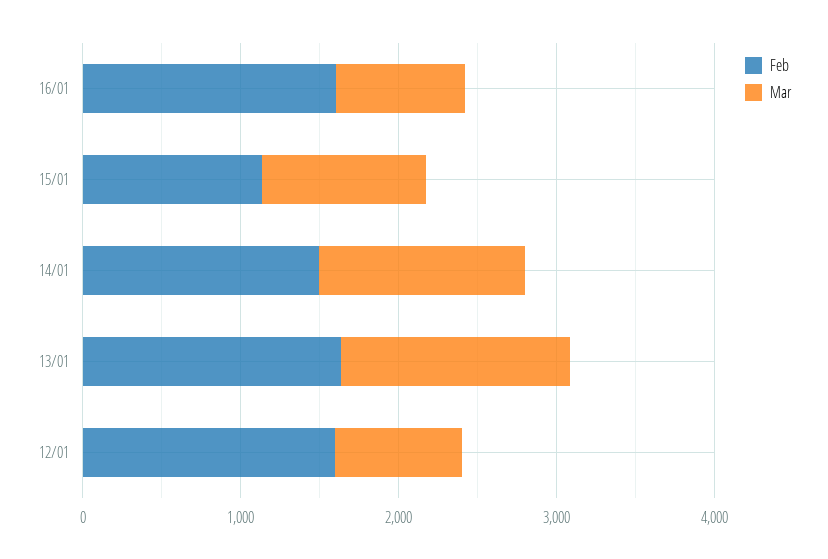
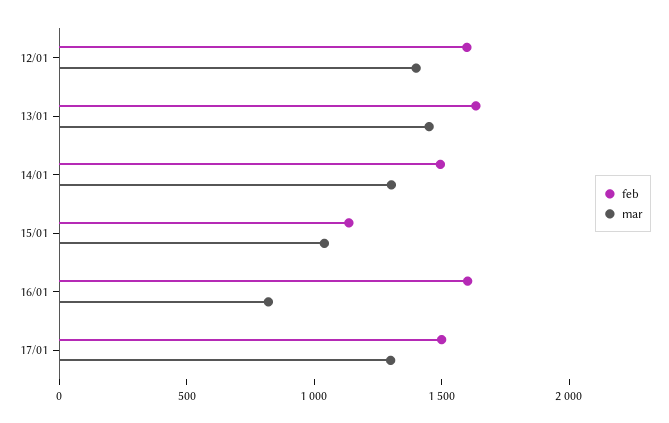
Mar, 12/01: 800 -> 1400
Feb, 17/01: none -> 1500
Mar, 17/01: none -> 1300

